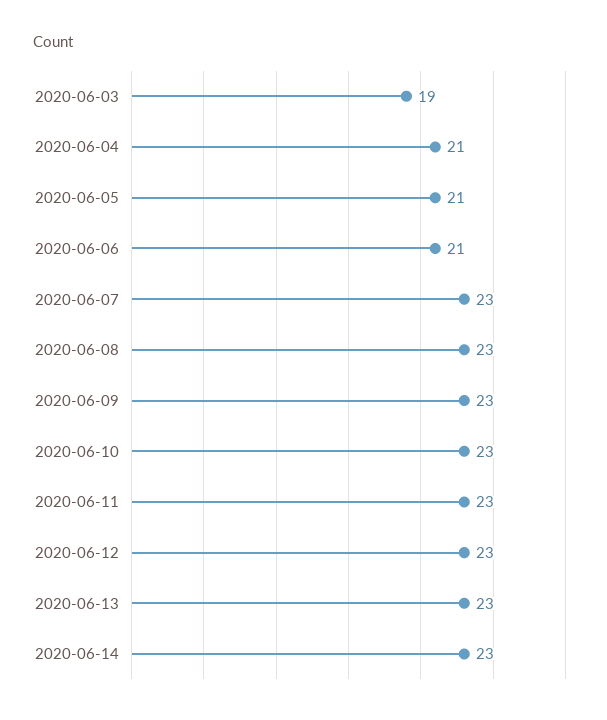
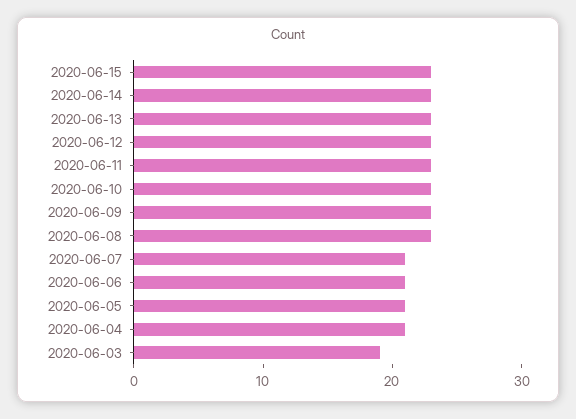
2020-06-07: 23 -> 21
2020-06-15: none -> 23

